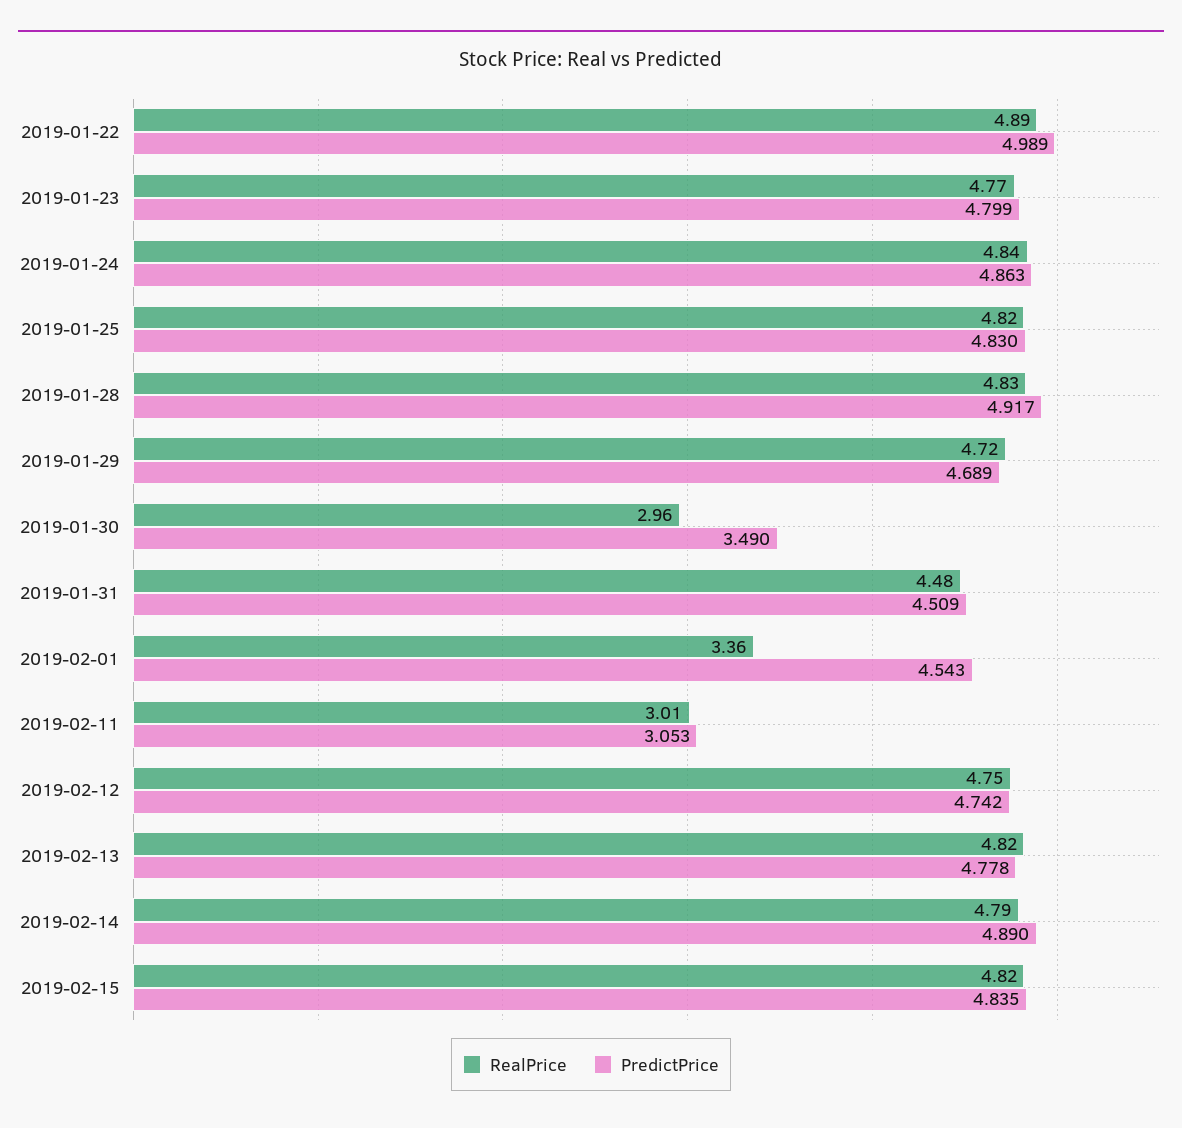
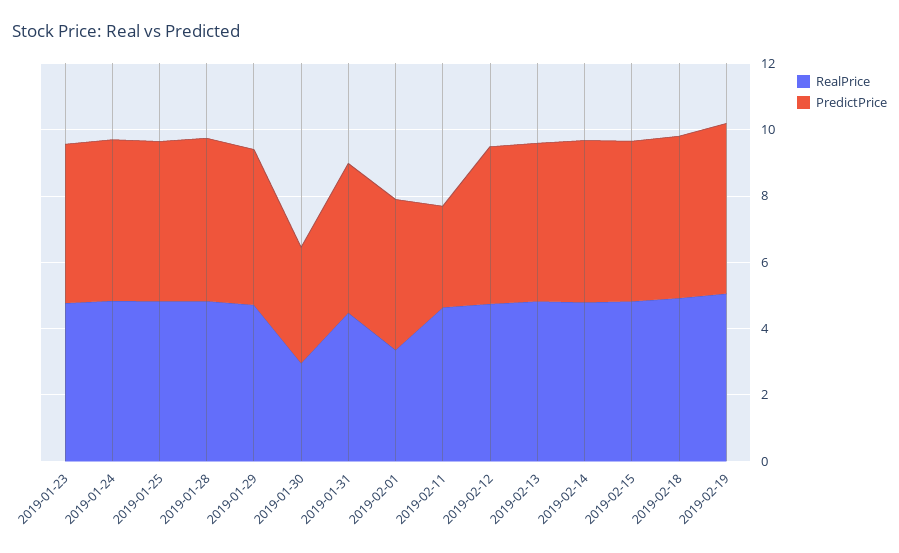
RealPrice, 2019-01-22: 4.89 -> none
PredictPrice, 2019-01-22: 4.989 -> none
RealPrice, 2019-02-11: 3.01 -> 4.5
RealPrice, 2019-02-18: none -> 5
PredictPrice, 2019-02-18: none -> 5
RealPrice, 2019-02-19: none -> 5
PredictPrice, 2019-02-19: none -> 5

